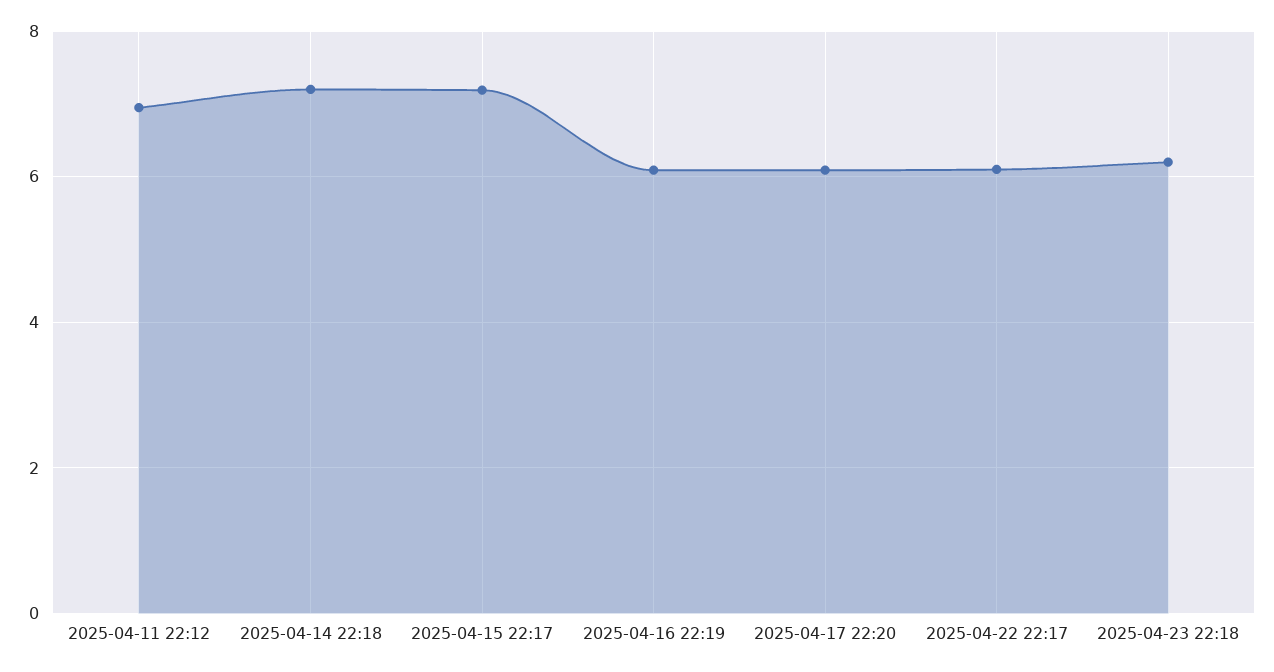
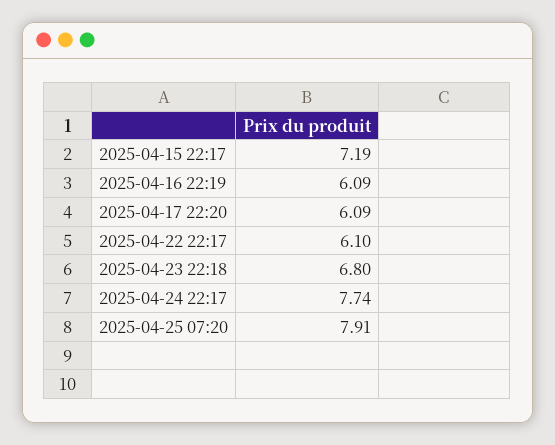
2025-04-11 22:12: 7 -> none
2025-04-14 22:18: 7.2 -> none
2025-04-23 22:18: 6.2 -> 6.8
2025-04-24 22:17: none -> 7.74
2025-04-25 07:20: none -> 7.91

